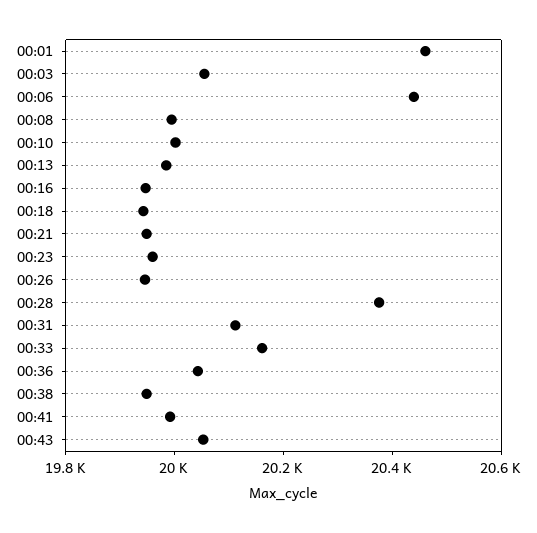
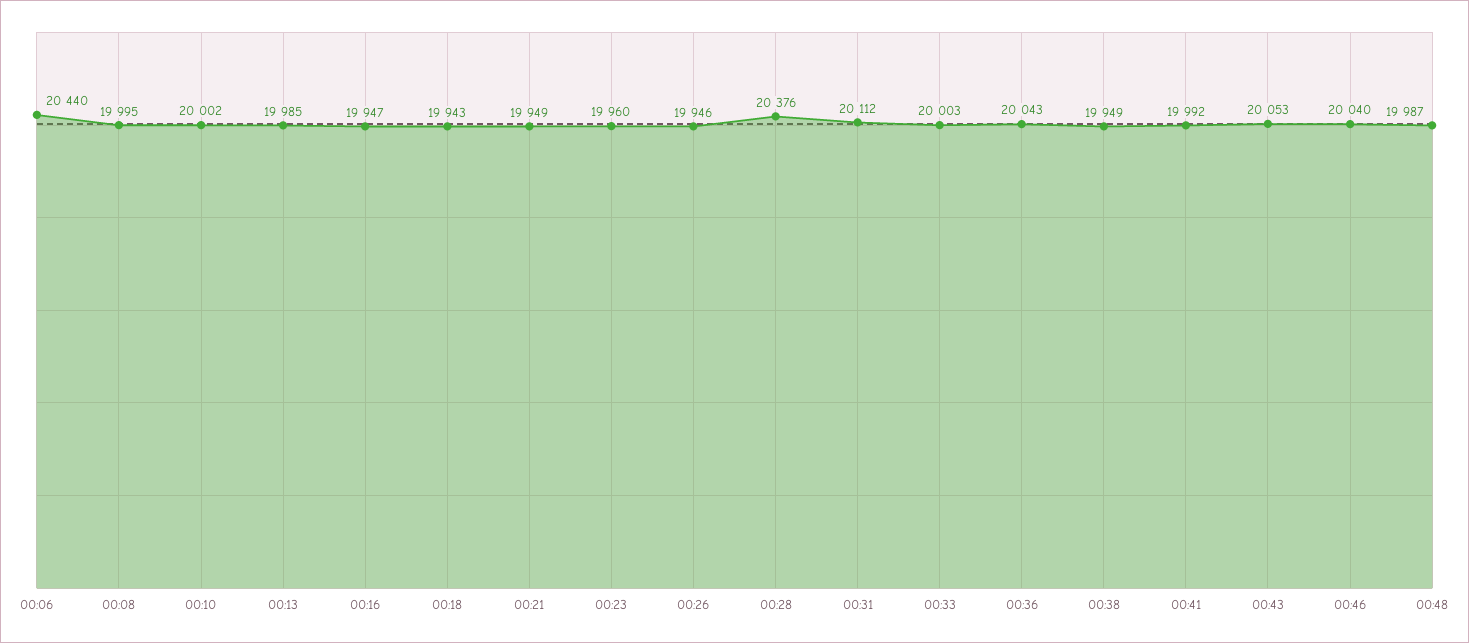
00:01: 20450 -> none
00:03: 20050 -> none
00:33: 20150 -> 20003
00:46: none -> 20040
00:48: none -> 19987

